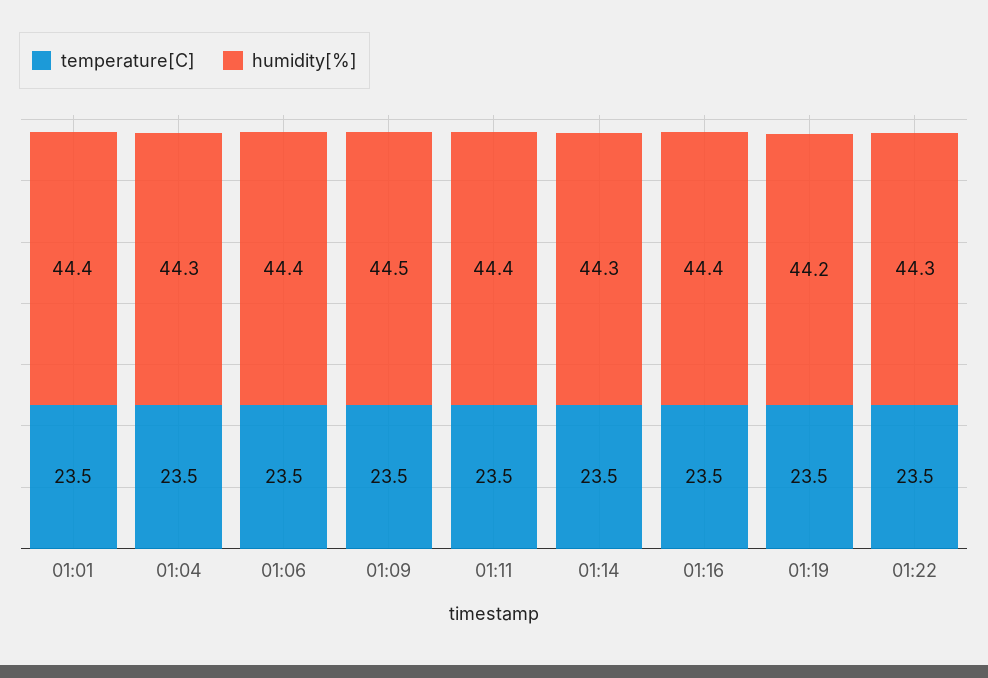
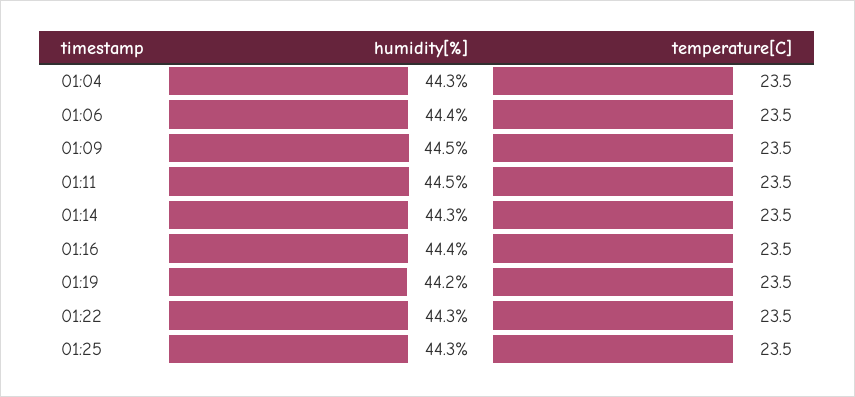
temperature[C], 01:01: 23.5 -> none
humidity[%], 01:01: 44.4 -> none
humidity[%], 01:11: 44.4 -> 44.5
humidity[%], 01:25: none -> 44.3
temperature[C], 01:25: none -> 23.5

